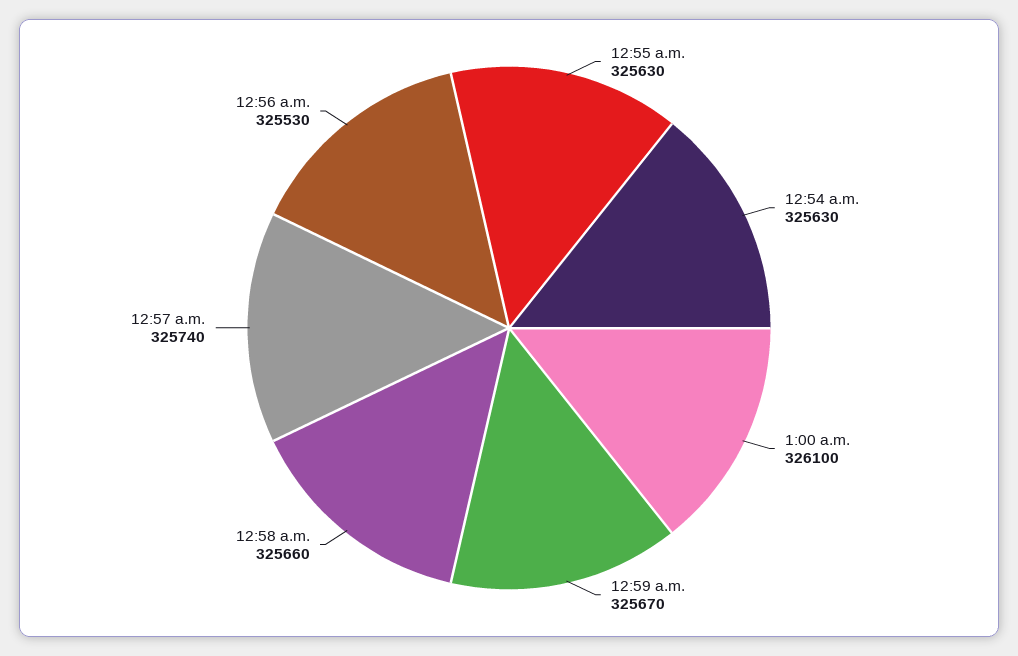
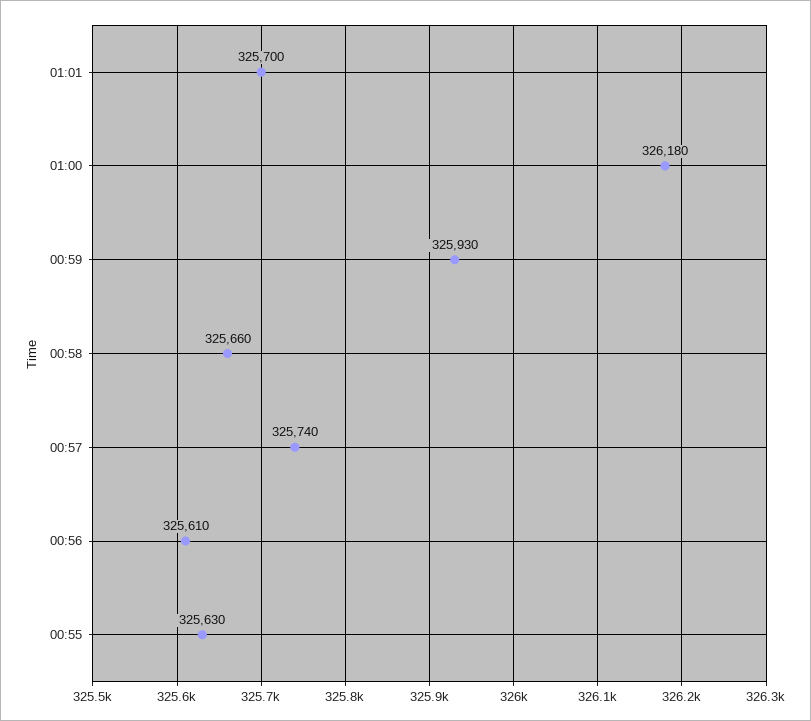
12:54 a.m.: 325630 -> none
1:00 a.m.: 326100 -> 326180
12:59 a.m.: 325670 -> 325930
12:56 a.m.: 325530 -> 325610
01:01: none -> 325700

